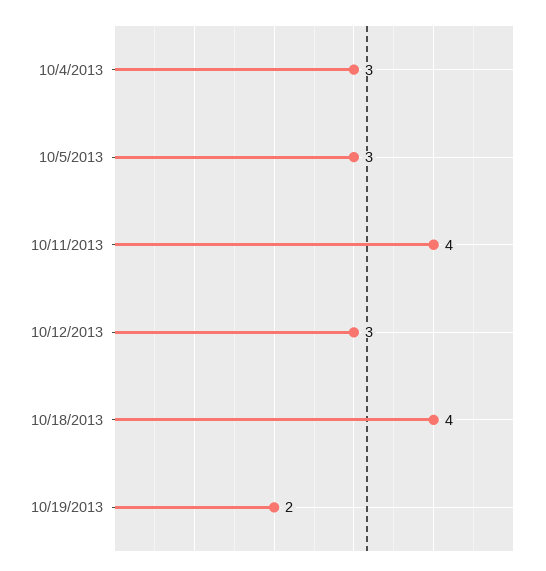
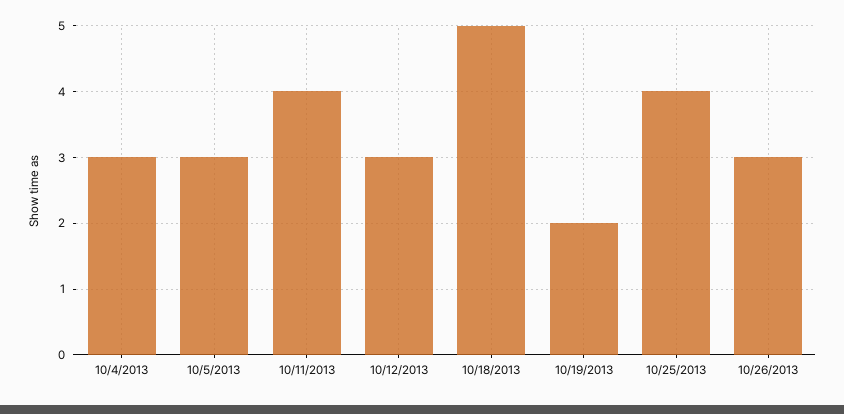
10/18/2013: 4 -> 5
10/25/2013: none -> 4
10/26/2013: none -> 3

